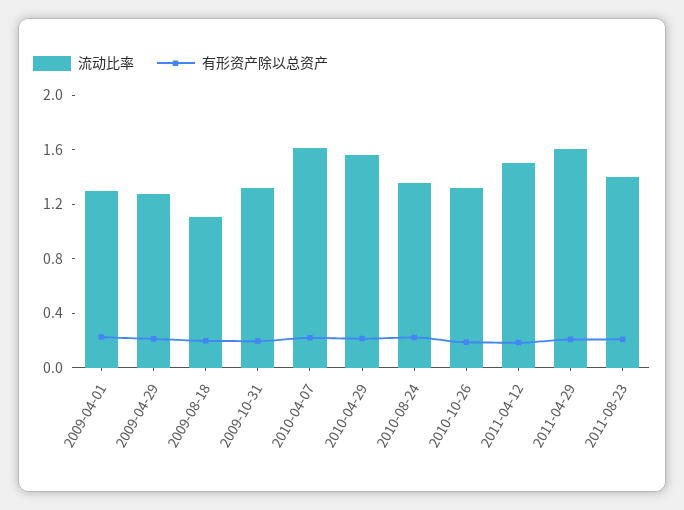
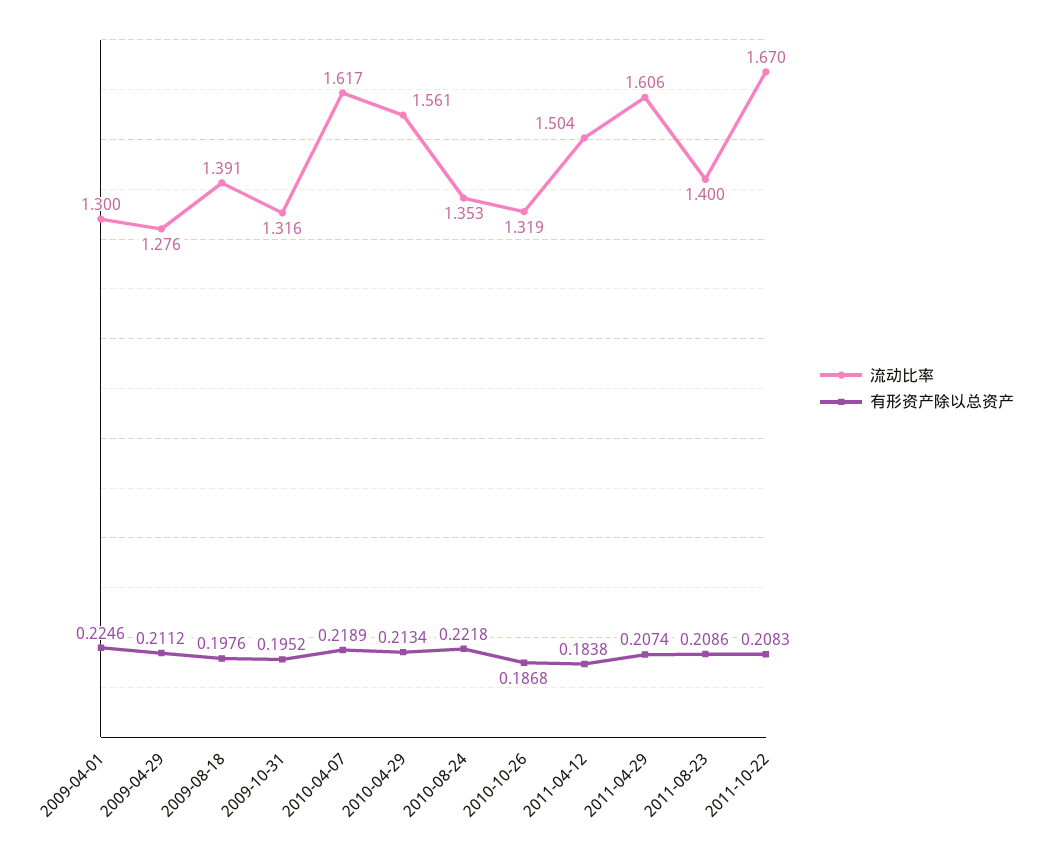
流动比率, 2009-08-18: 1.1 -> 1.391
流动比率, 2011-10-22: none -> 1.67
有形资产除以总资产, 2011-10-22: none -> 0.2083

